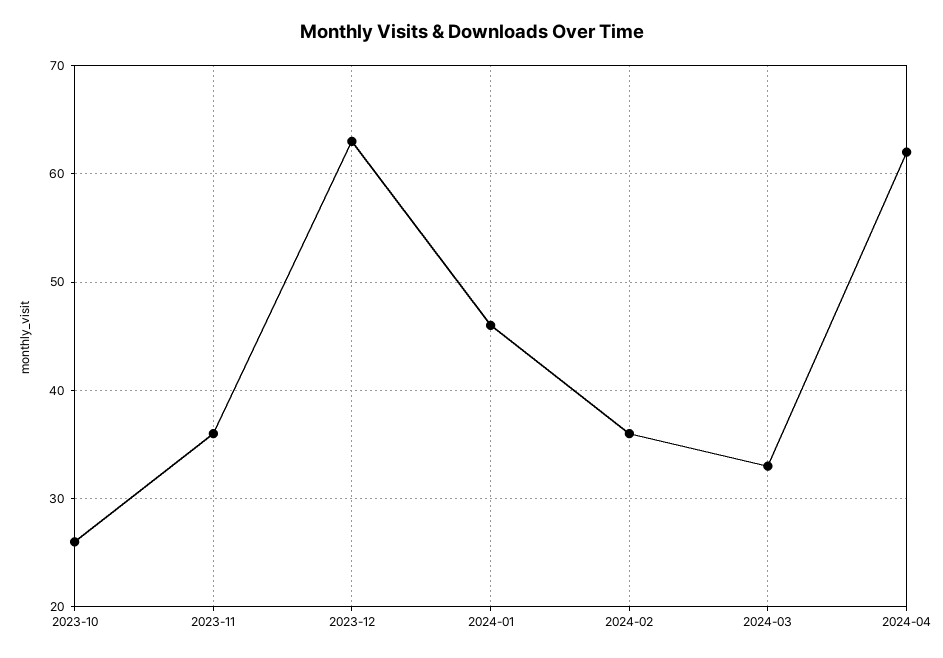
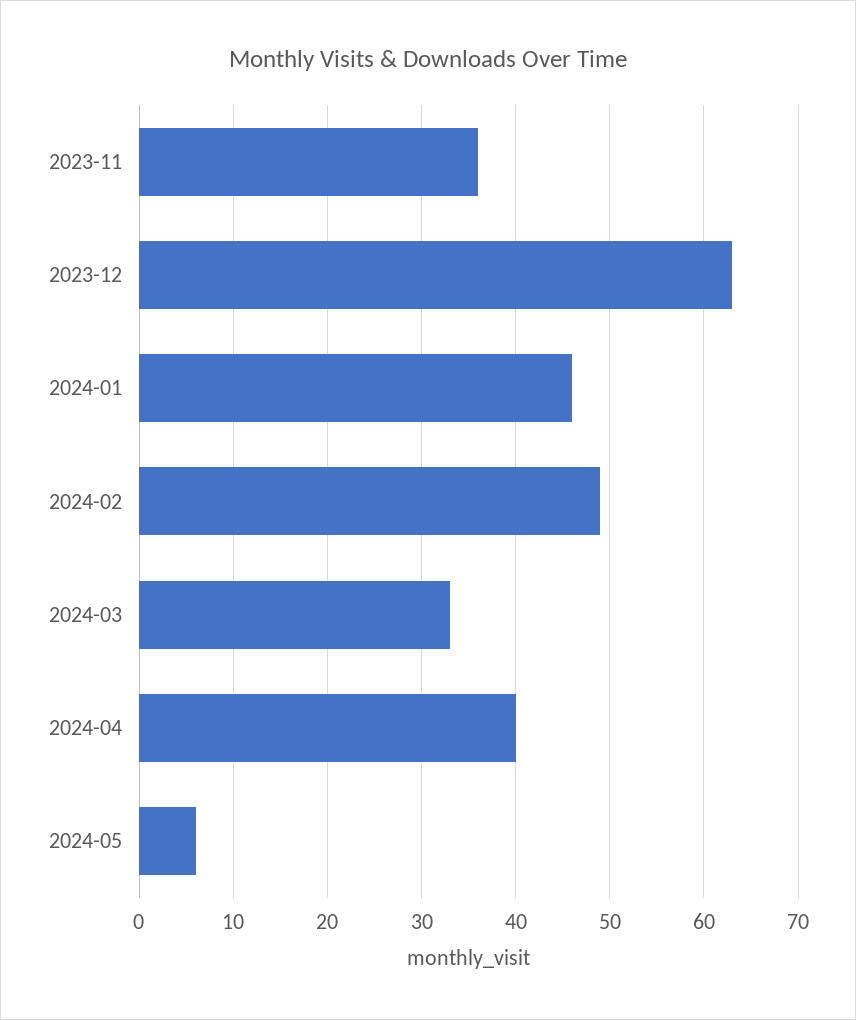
2023-10: 26 -> none
2024-02: 36 -> 49
2024-04: 62 -> 40
2024-05: none -> 6

